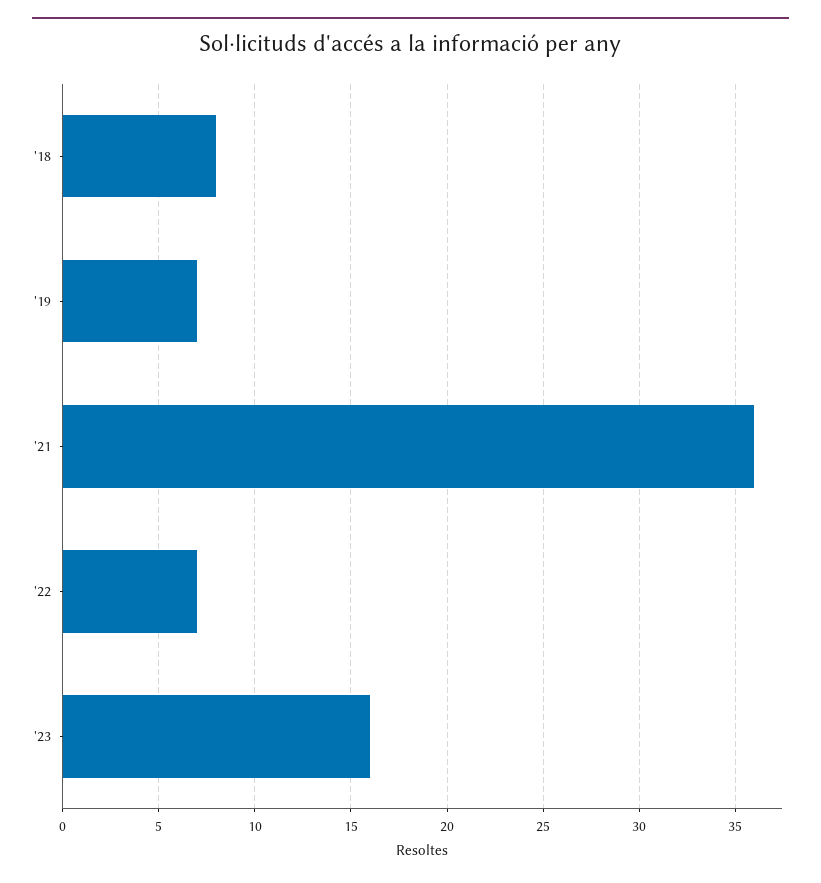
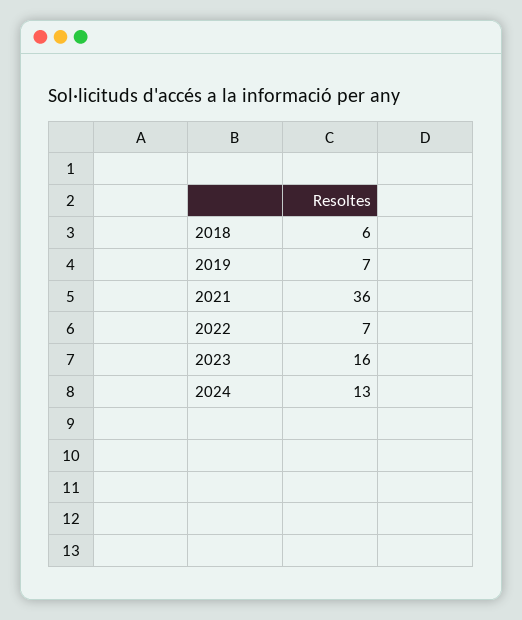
'18: 8 -> 6
2024: none -> 13

